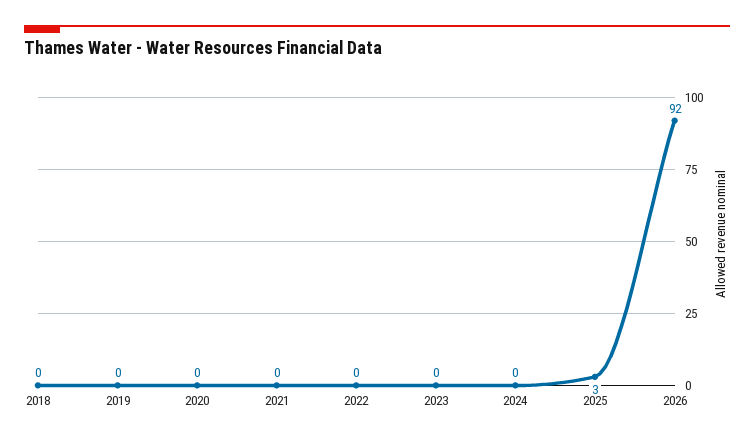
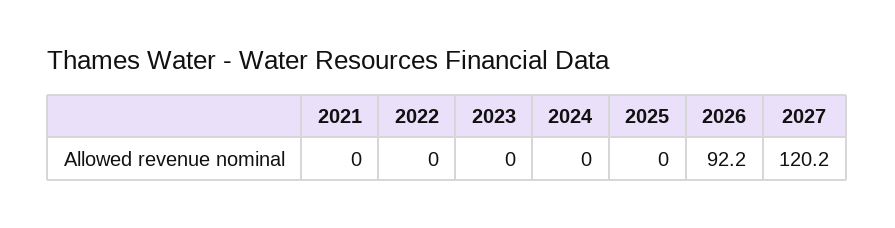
2018: 0 -> none
2019: 0 -> none
2020: 0 -> none
2025: 3 -> 0
2027: none -> 120.2

